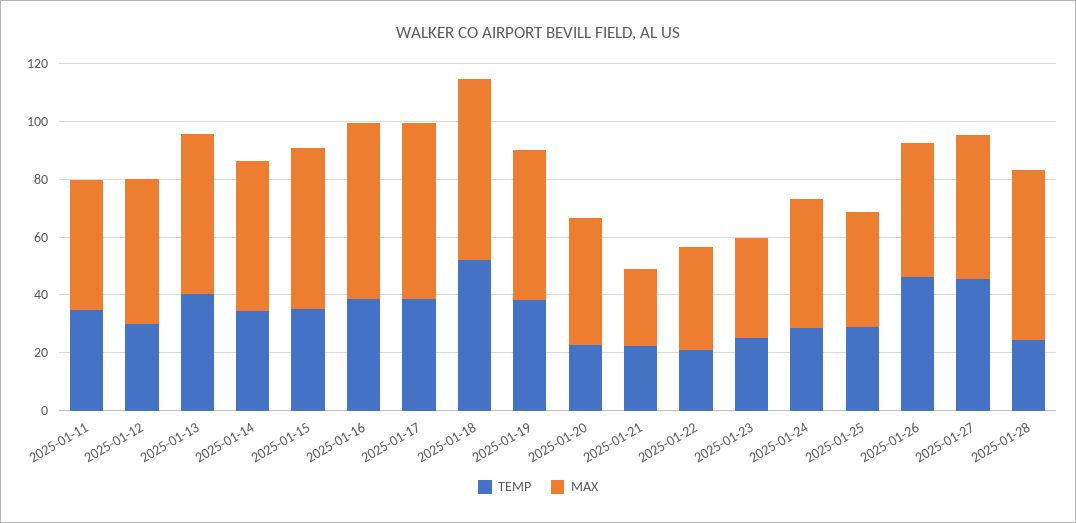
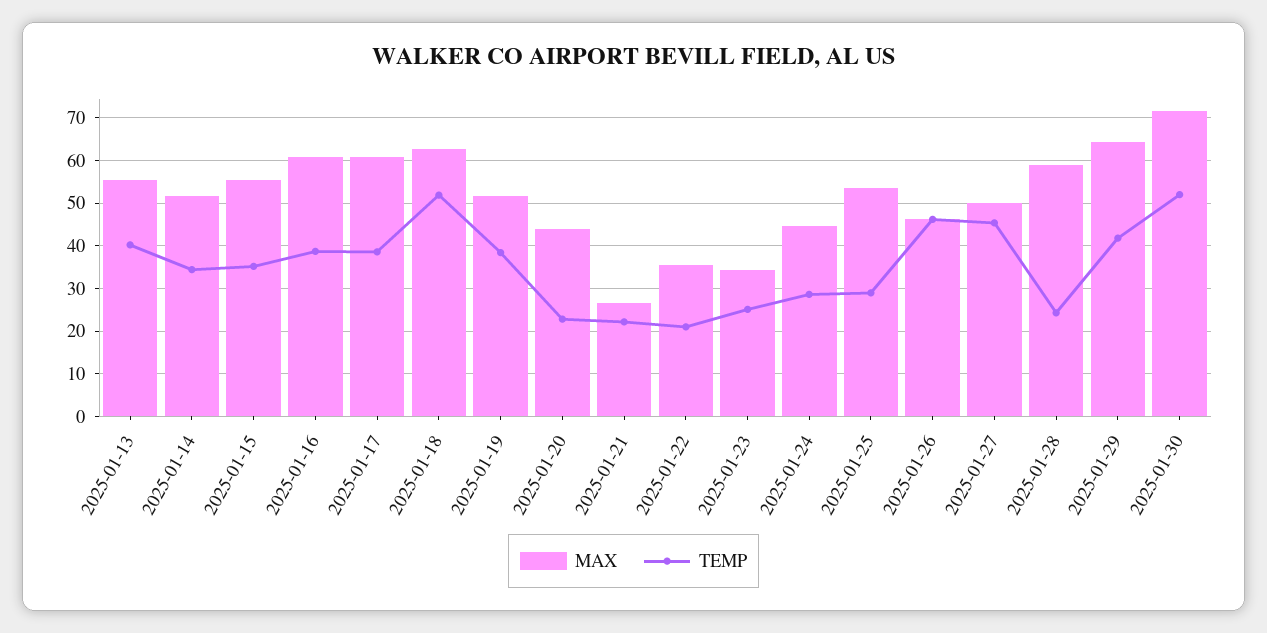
TEMP, 2025-01-11: 35 -> none
MAX, 2025-01-11: 45 -> none
TEMP, 2025-01-12: 30 -> none
MAX, 2025-01-12: 50 -> none
MAX, 2025-01-25: 40 -> 54
MAX, 2025-01-29: none -> 64
TEMP, 2025-01-29: none -> 42
MAX, 2025-01-30: none -> 72
TEMP, 2025-01-30: none -> 52

